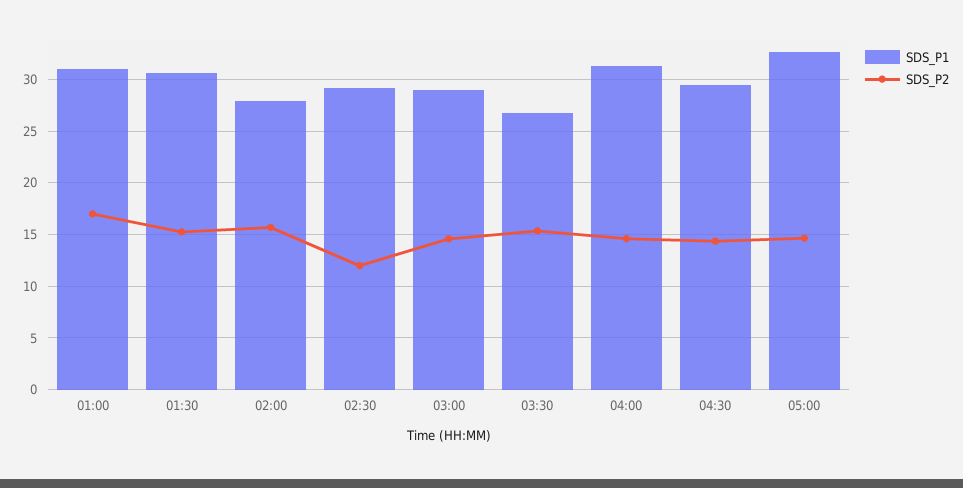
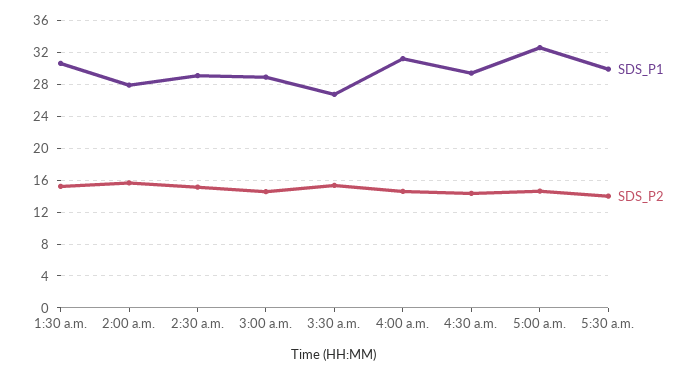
SDS_P1, 01:00: 31 -> none
SDS_P2, 01:00: 17 -> none
SDS_P2, 02:30: 12 -> 15
SDS_P1, 5:30 a.m.: none -> 30
SDS_P2, 5:30 a.m.: none -> 14

